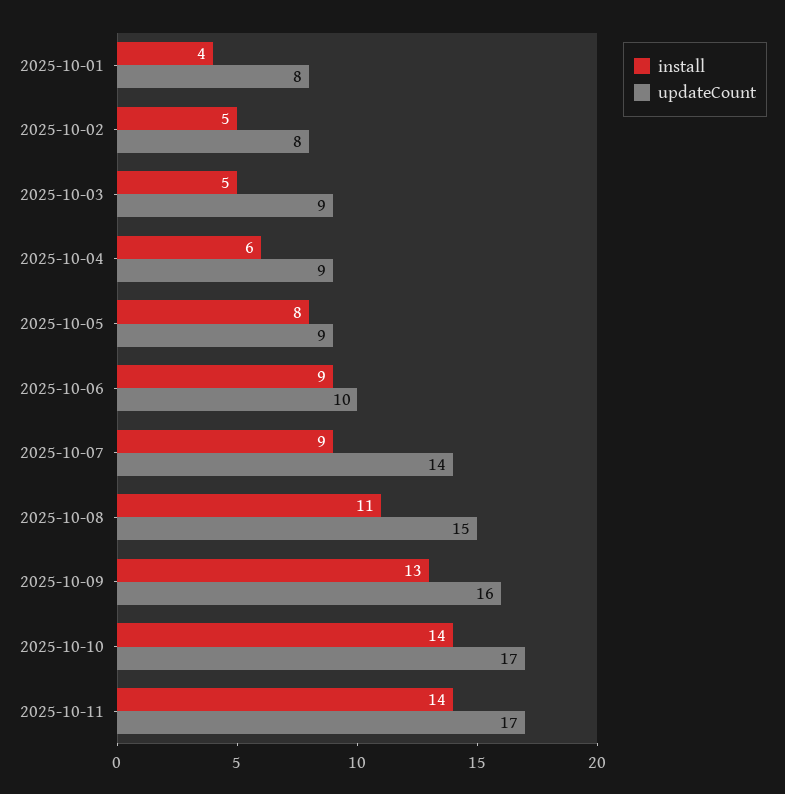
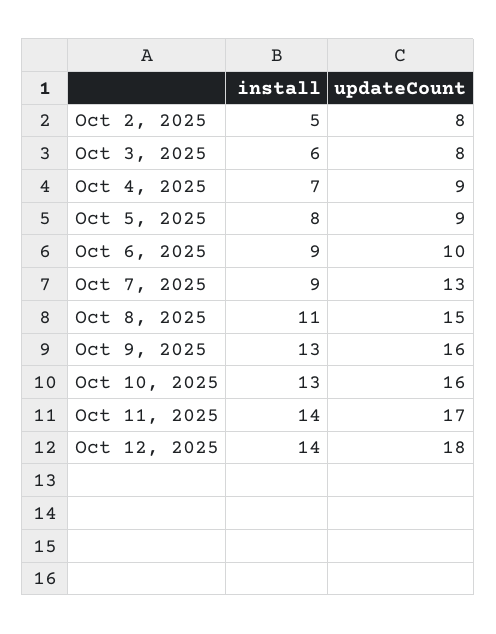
install, 2025-10-01: 4 -> none
updateCount, 2025-10-01: 8 -> none
install, 2025-10-03: 5 -> 6
updateCount, 2025-10-03: 9 -> 8
install, 2025-10-04: 6 -> 7
updateCount, 2025-10-07: 14 -> 13
install, 2025-10-10: 14 -> 13
updateCount, 2025-10-10: 17 -> 16
install, Oct 12, 2025: none -> 14
updateCount, Oct 12, 2025: none -> 18

